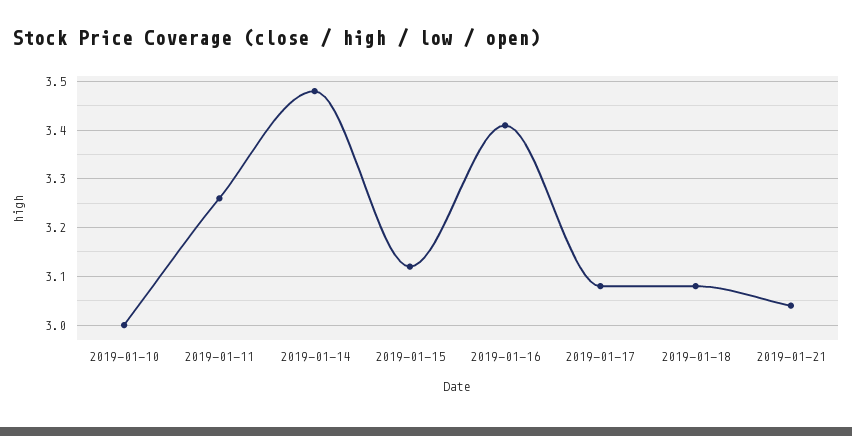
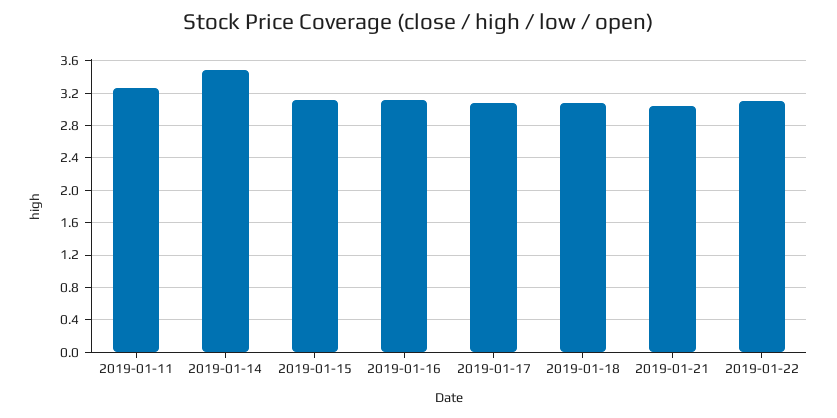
2019-01-10: 3 -> none
2019-01-16: 3.4 -> 3.1
2019-01-22: none -> 3.1

